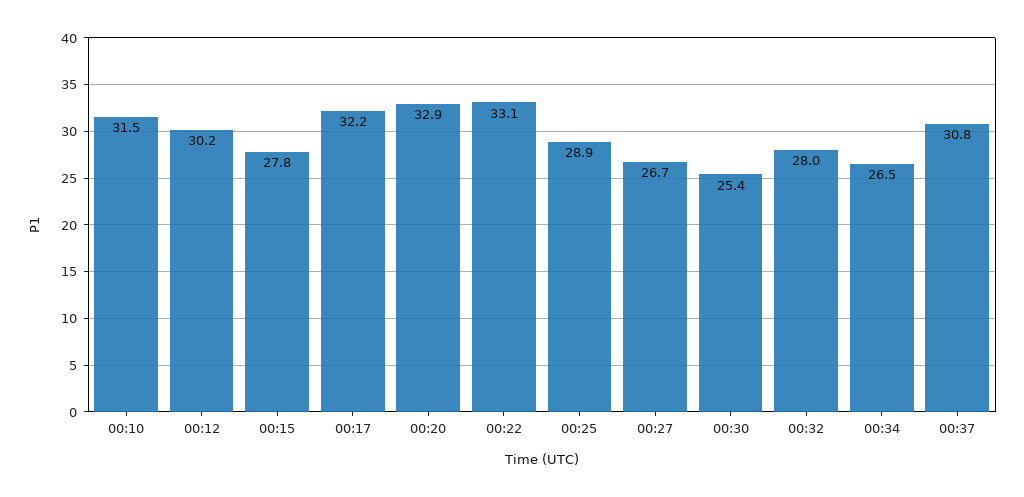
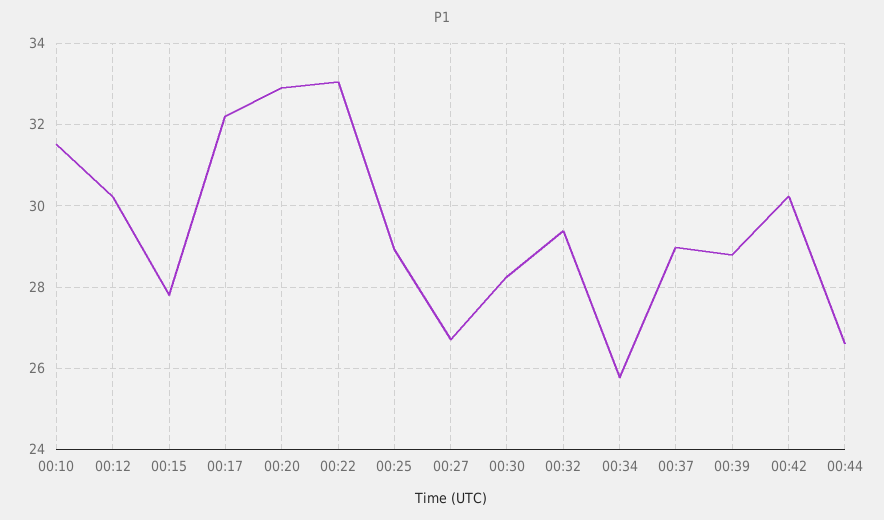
00:30: 25.4 -> 28.2
00:32: 28 -> 29.4
00:34: 26.5 -> 25.8
00:37: 30.8 -> 29
00:39: none -> 28.8
00:42: none -> 30.2
00:44: none -> 26.6

